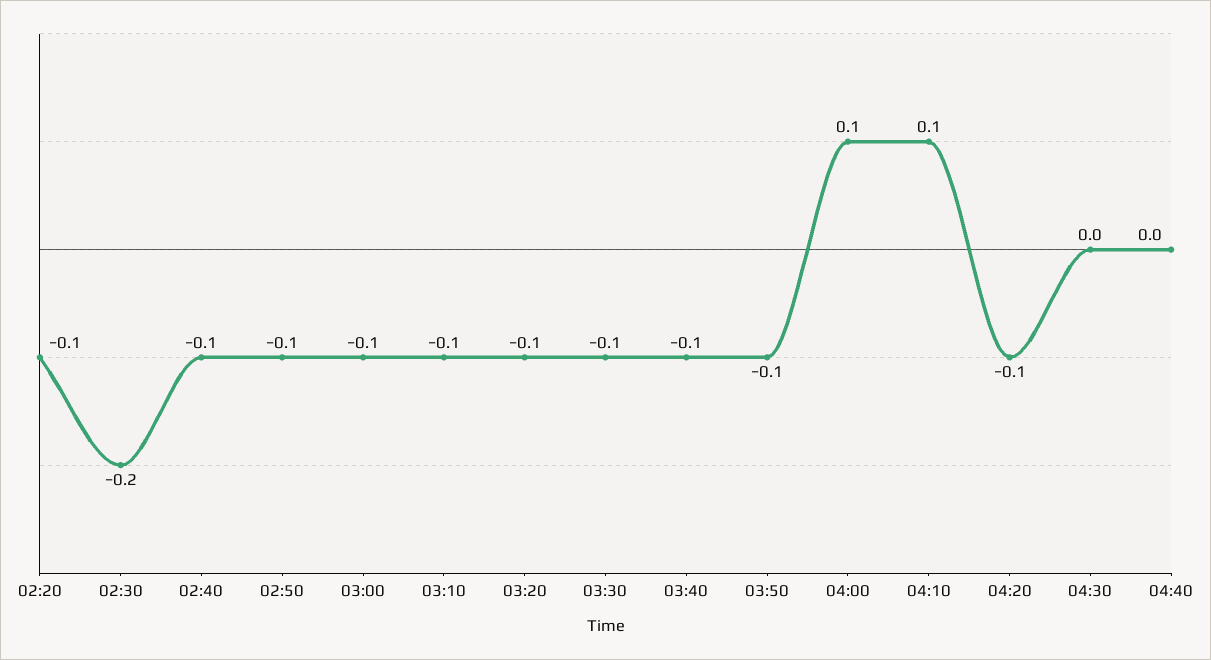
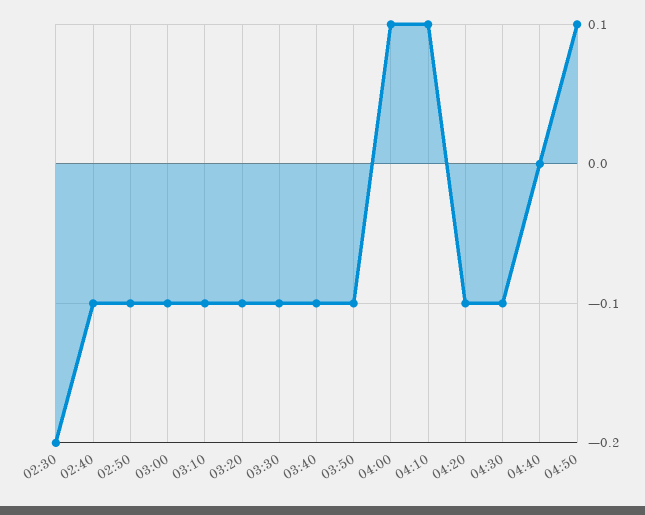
02:20: -0.1 -> none
04:30: 0 -> -0.1
04:50: none -> 0.1

